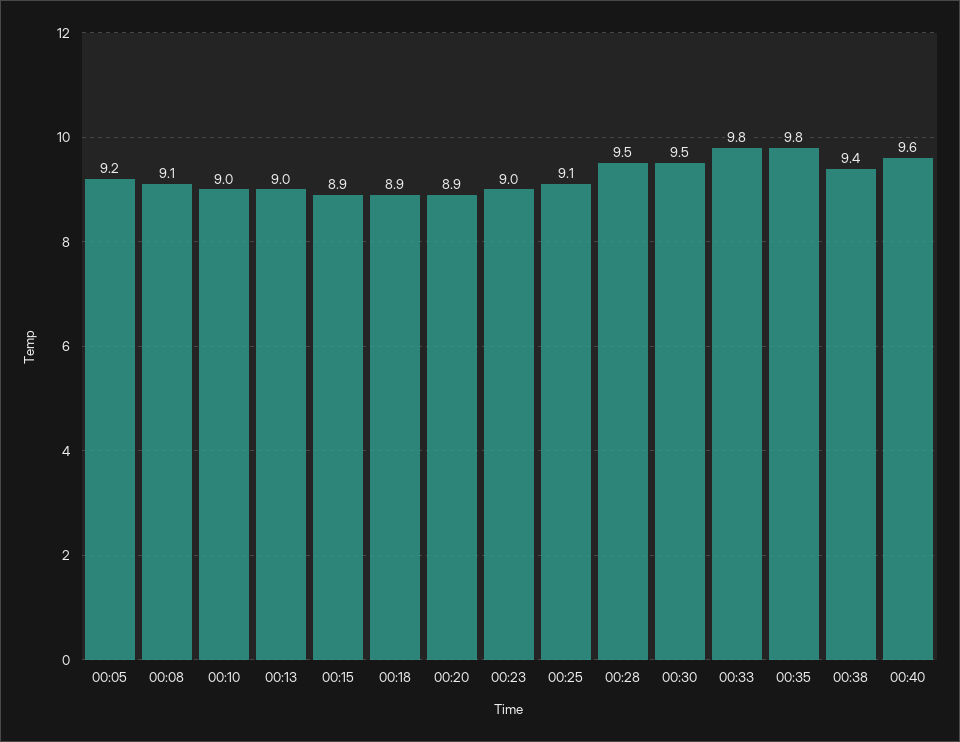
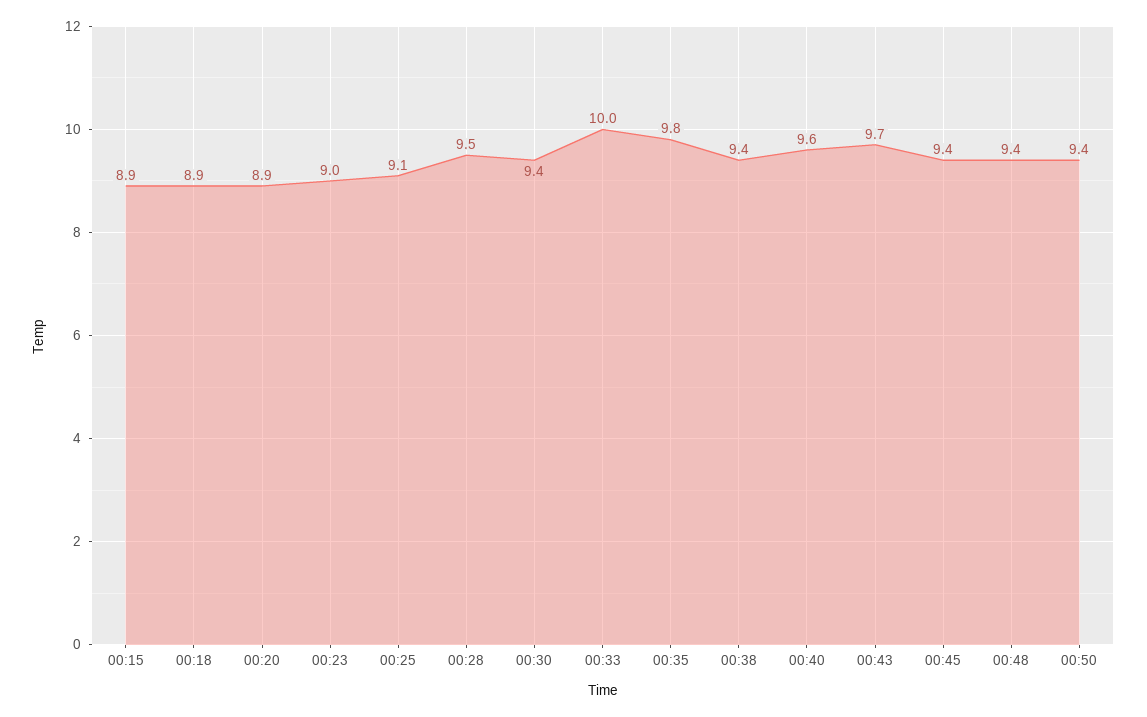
00:05: 9.2 -> none
00:08: 9.1 -> none
00:10: 9 -> none
00:13: 9 -> none
00:30: 9.5 -> 9.4
00:33: 9.8 -> 10
00:43: none -> 9.7
00:45: none -> 9.4
00:48: none -> 9.4
00:50: none -> 9.4

